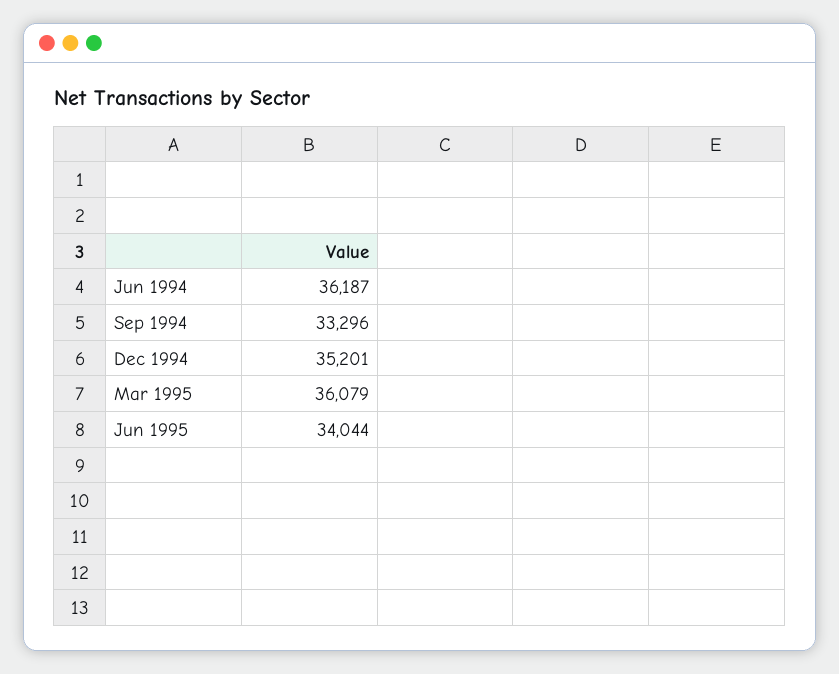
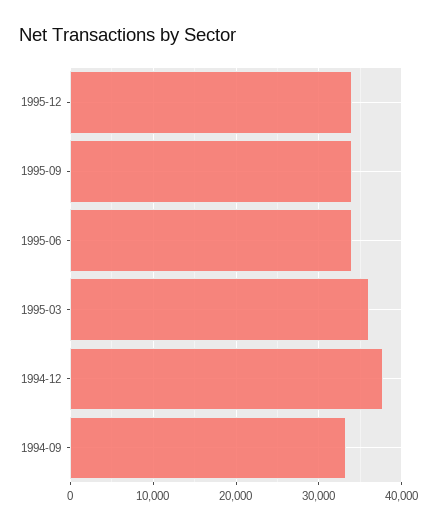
Jun 1994: 36187 -> none
Dec 1994: 35201 -> 38000
1995-12: none -> 34000
1995-09: none -> 34000

